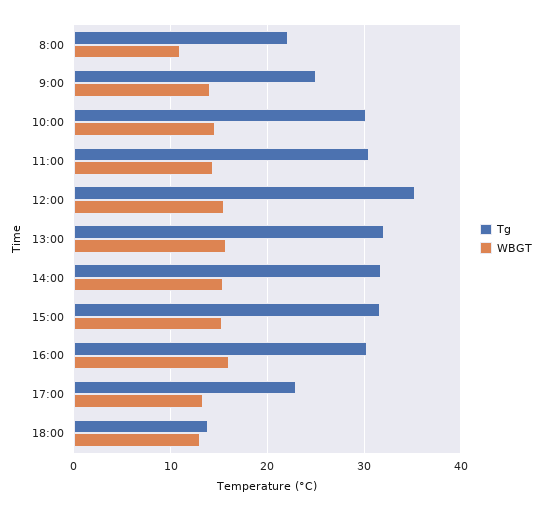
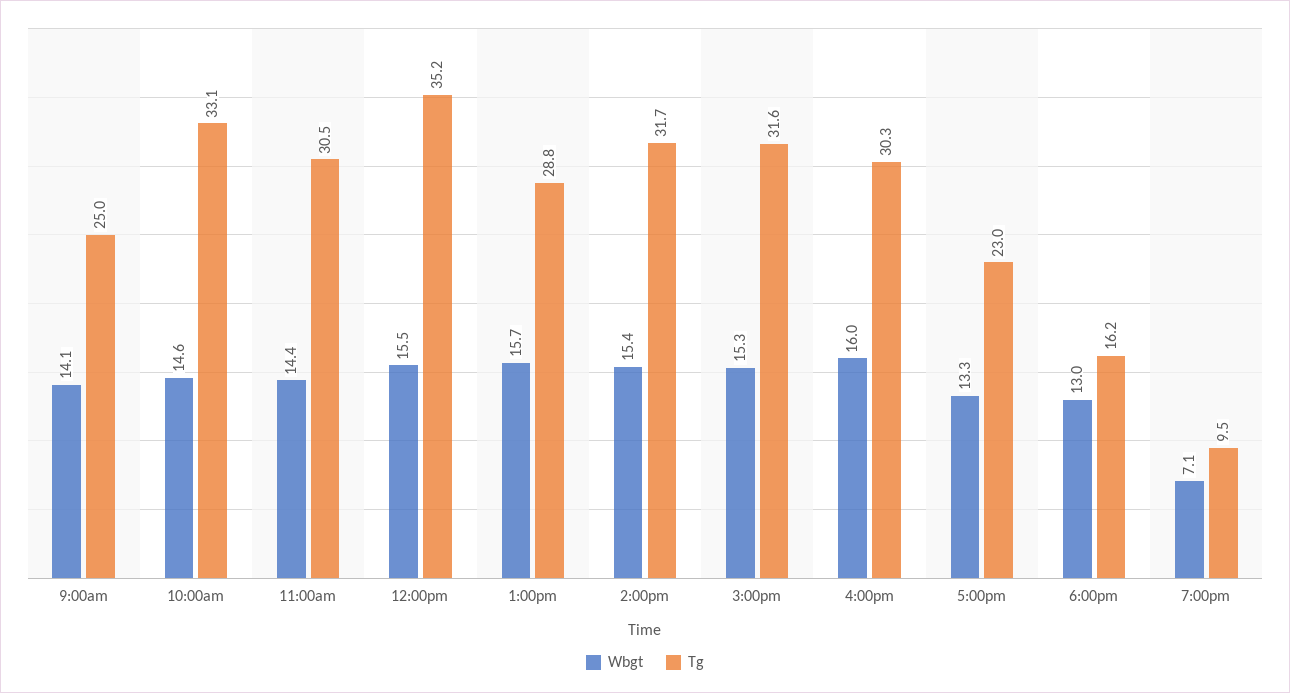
Tg, 8:00: 22 -> none
WBGT, 8:00: 11 -> none
Tg, 10:00: 30 -> 33.1
Tg, 13:00: 32 -> 28.8
Tg, 18:00: 14 -> 16.2
WBGT, 7:00pm: none -> 7.1
Tg, 7:00pm: none -> 9.5

